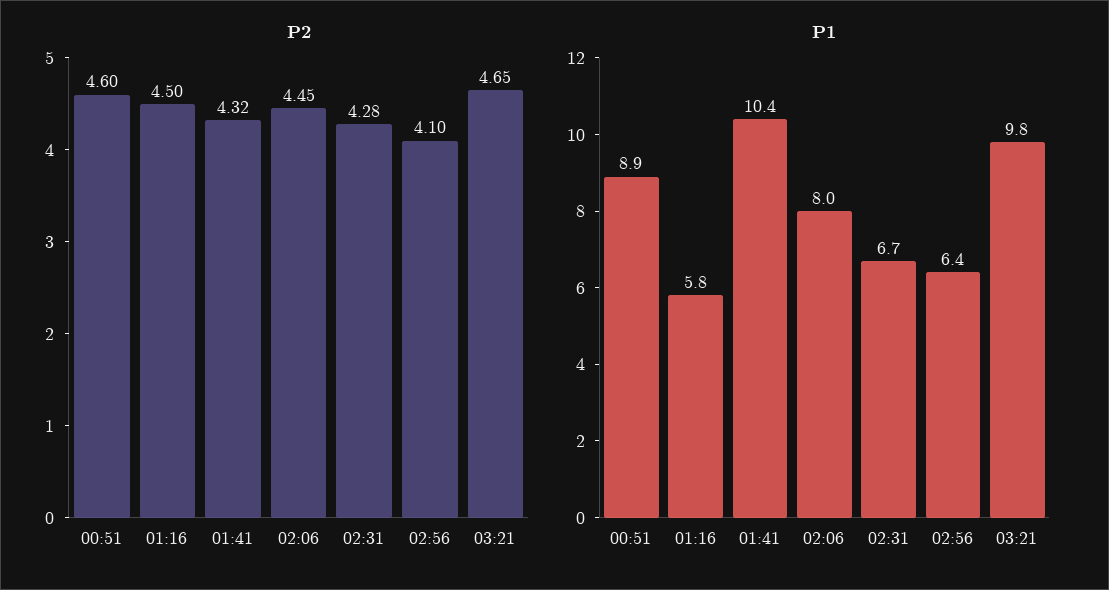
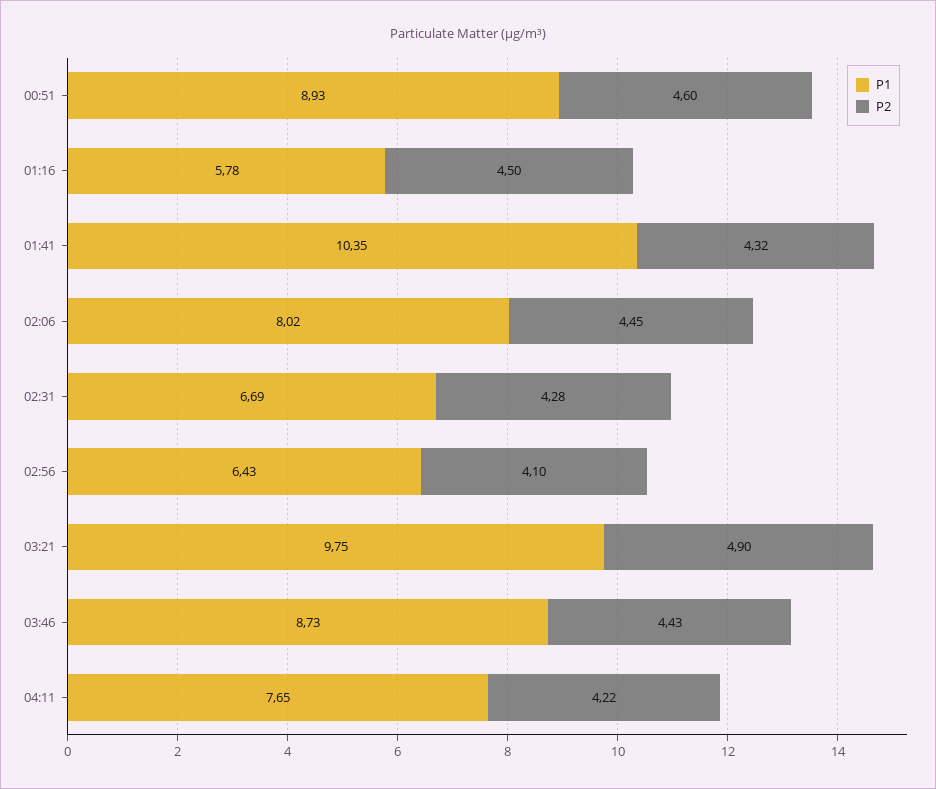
P2, 03:21: 4.65 -> 4.9
P1, 03:46: none -> 8.73
P2, 03:46: none -> 4.43
P1, 04:11: none -> 7.65
P2, 04:11: none -> 4.22

